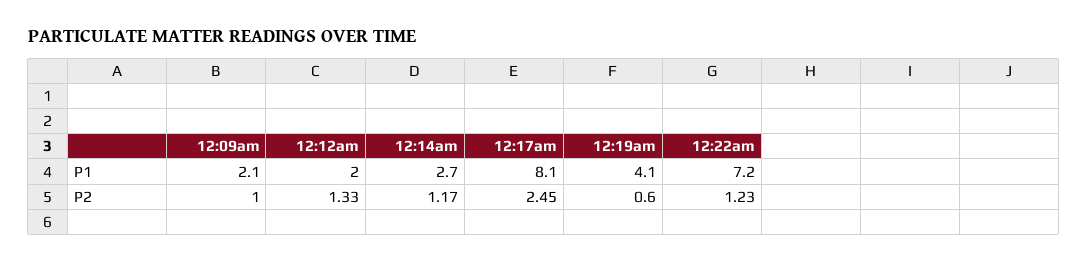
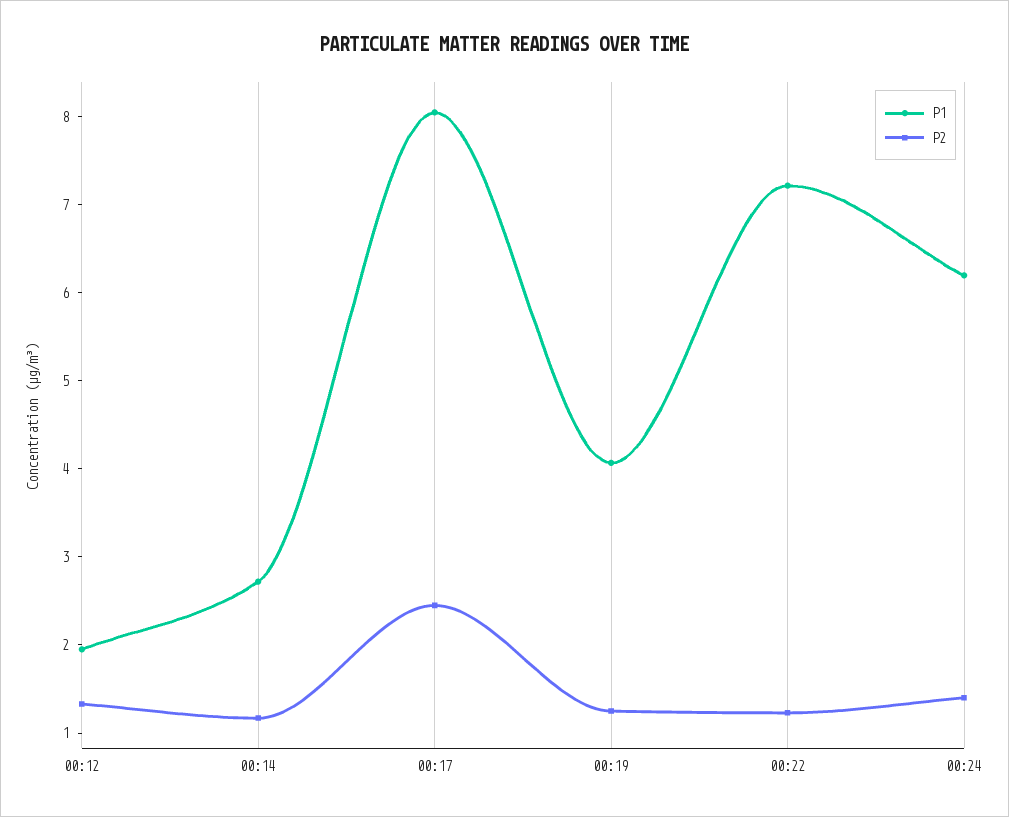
P1, 12:09am: 2.1 -> none
P2, 12:09am: 1 -> none
P2, 12:19am: 0.6 -> 1.2
P1, 00:24: none -> 6.2
P2, 00:24: none -> 1.4

